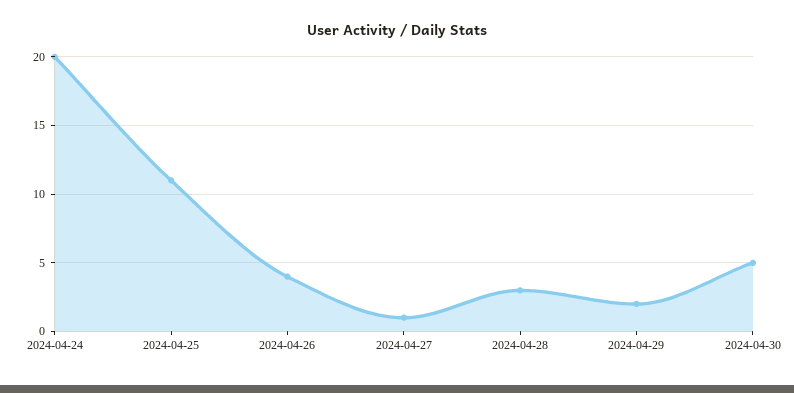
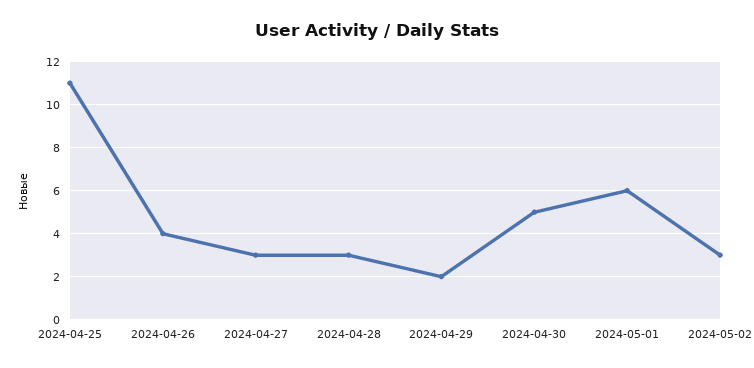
2024-04-24: 20 -> none
2024-04-27: 1 -> 3
2024-05-01: none -> 6
2024-05-02: none -> 3

